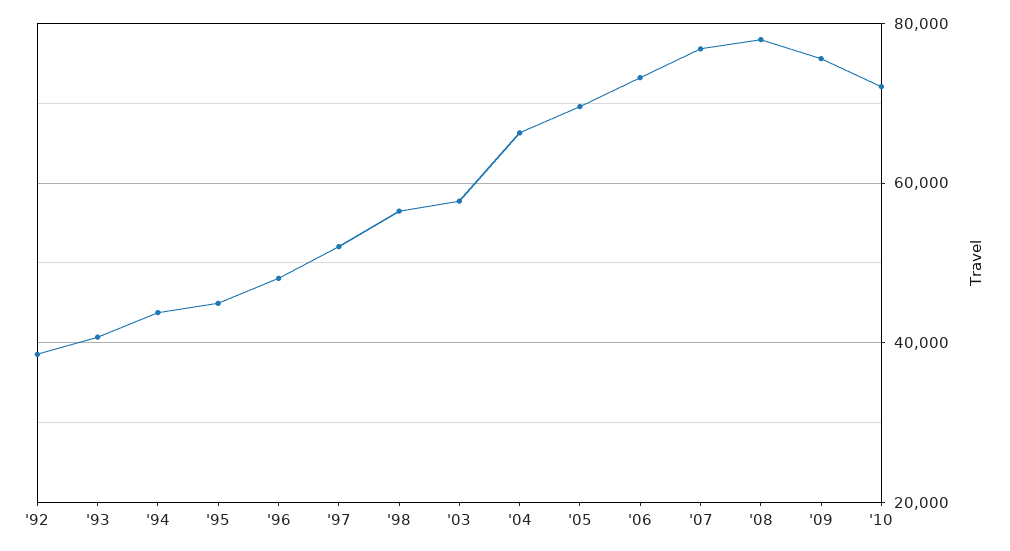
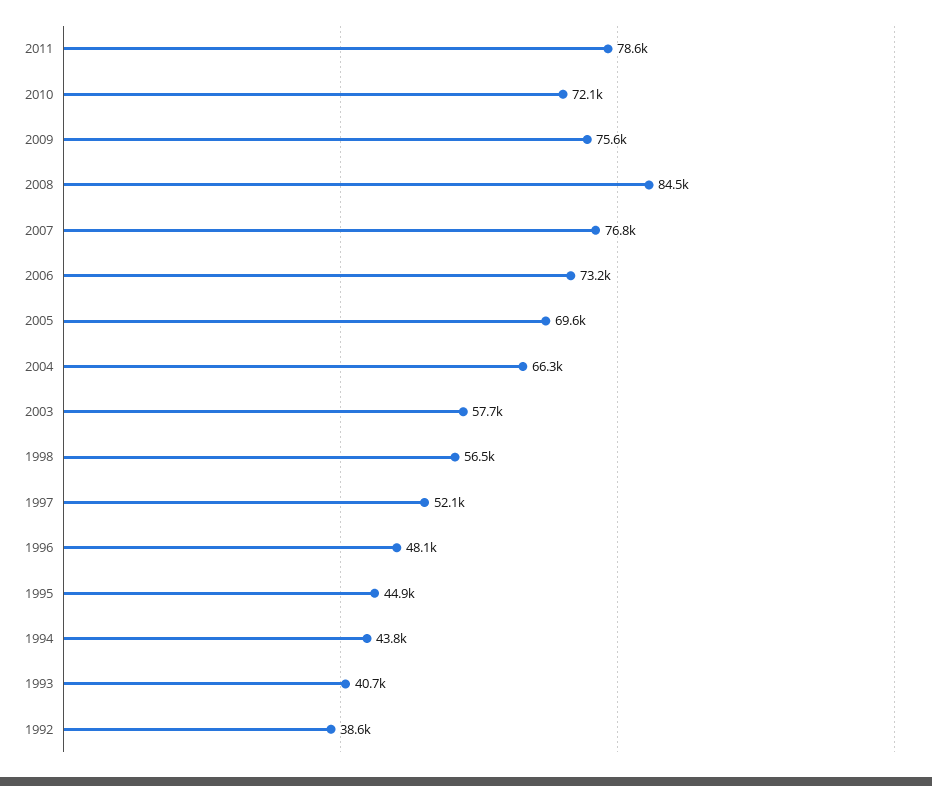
'08: 78000 -> 84500
2011: none -> 78600

